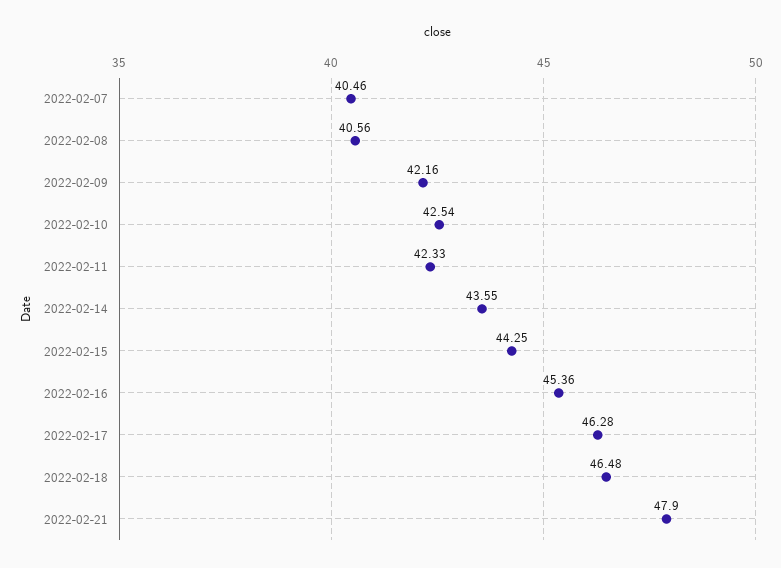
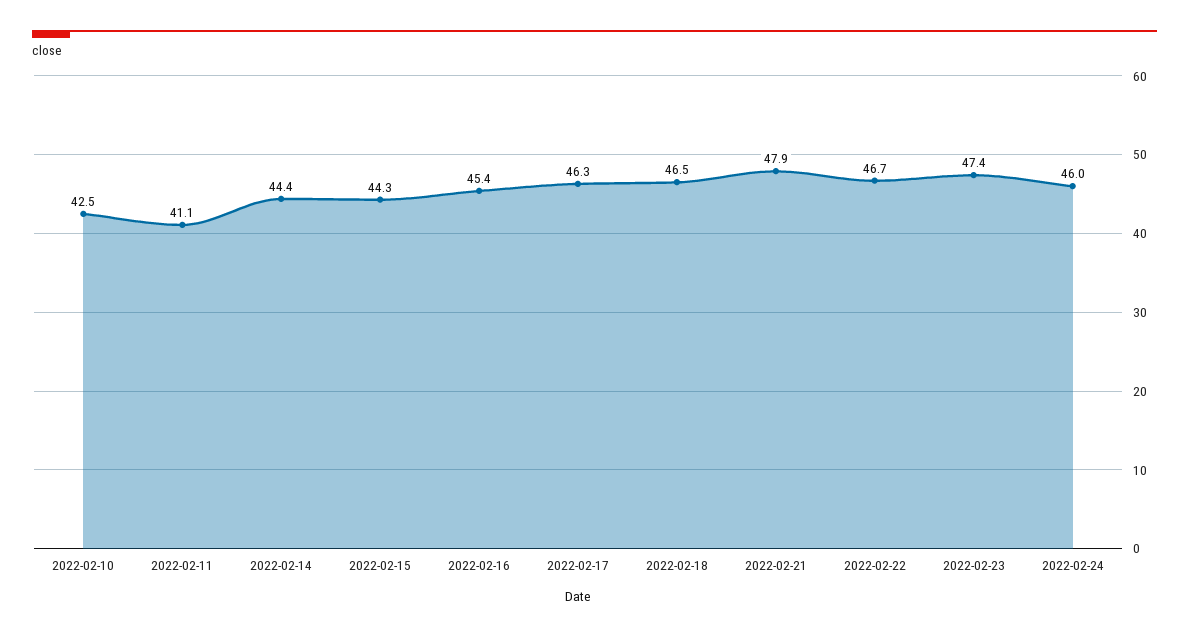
2022-02-07: 40.46 -> none
2022-02-08: 40.56 -> none
2022-02-09: 42.16 -> none
2022-02-11: 42.33 -> 41.1
2022-02-14: 43.55 -> 44.4
2022-02-22: none -> 46.7
2022-02-23: none -> 47.4
2022-02-24: none -> 46

